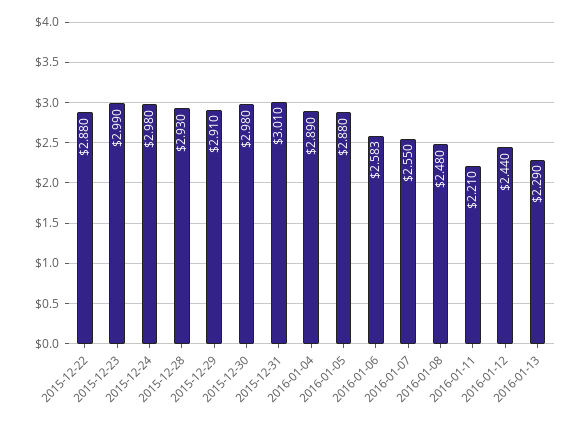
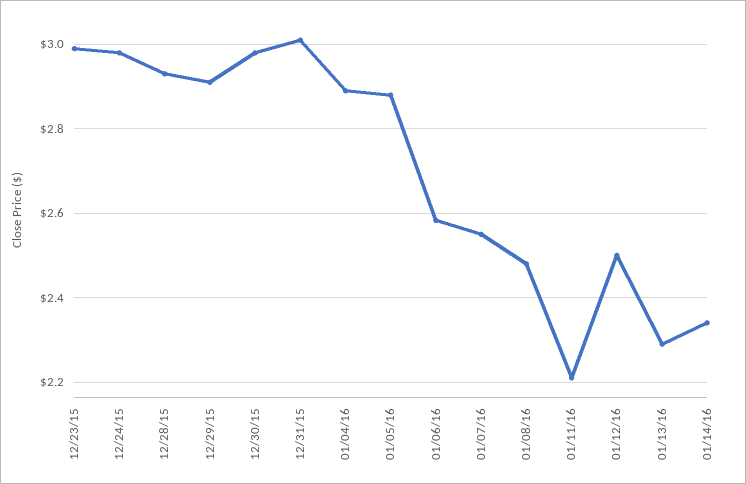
2015-12-22: 2.88 -> none
2016-01-12: 2.44 -> 2.5
01/14/16: none -> 2.34

